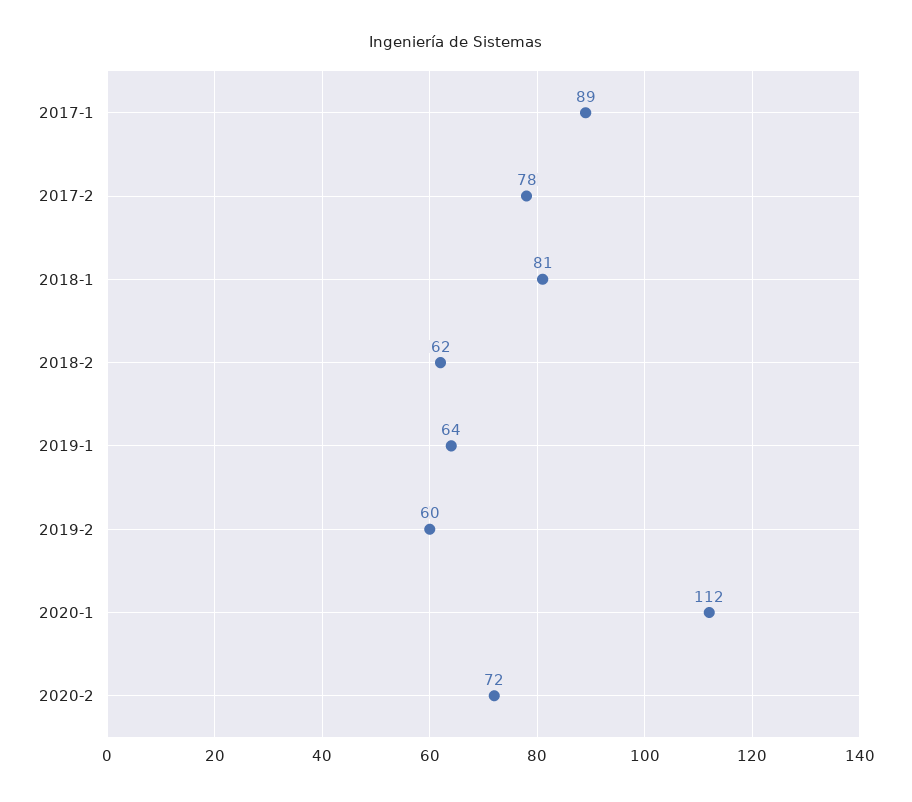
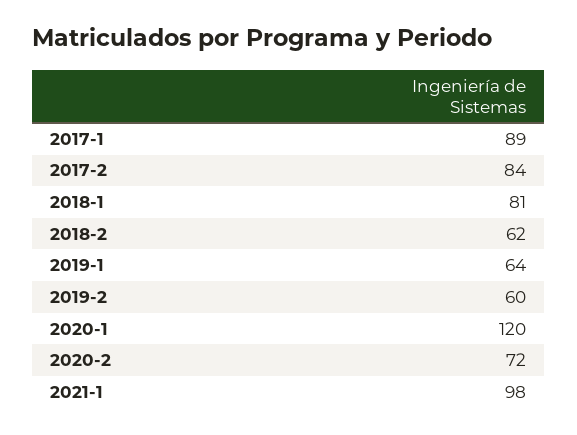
2017-2: 78 -> 84
2020-1: 112 -> 120
2021-1: none -> 98

